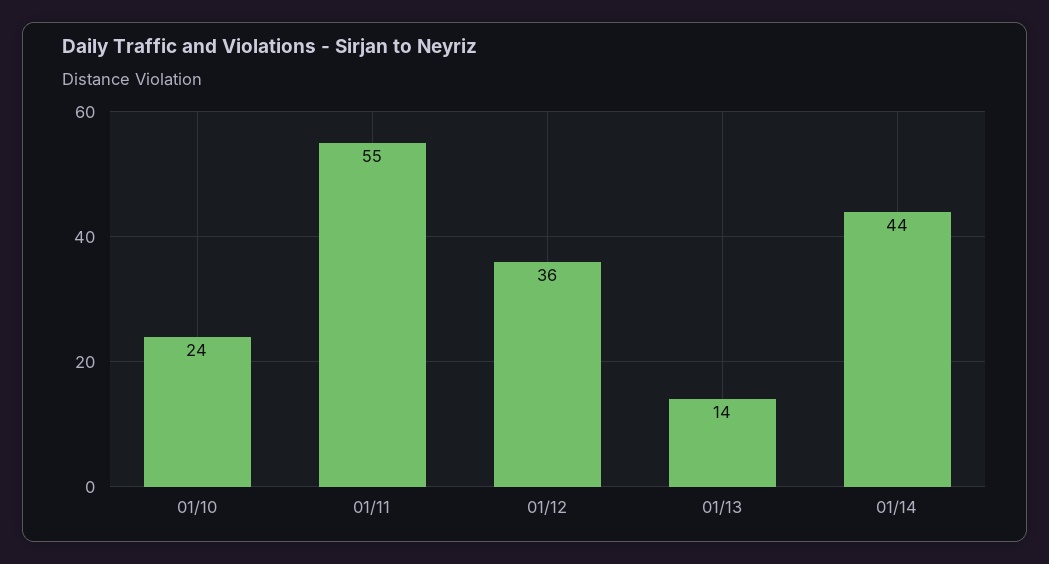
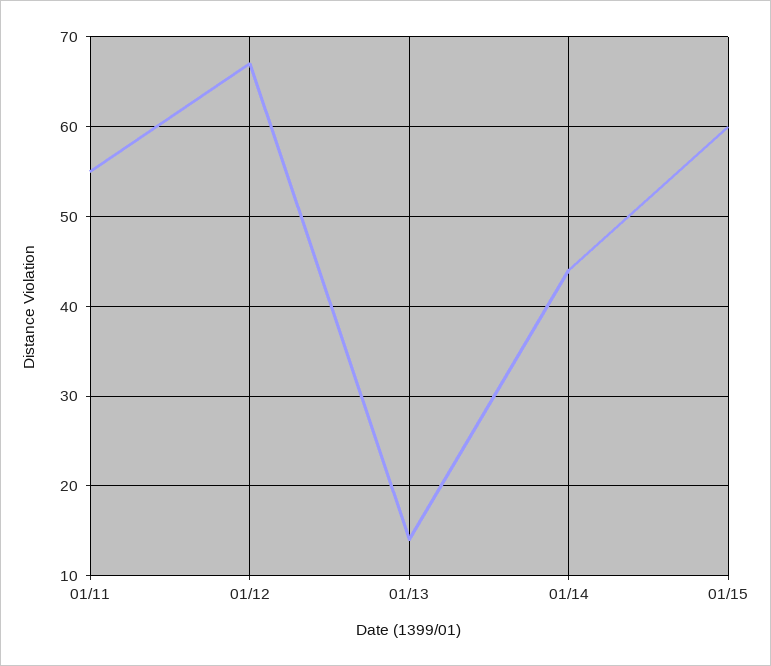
01/10: 24 -> none
01/12: 36 -> 67
01/15: none -> 60

